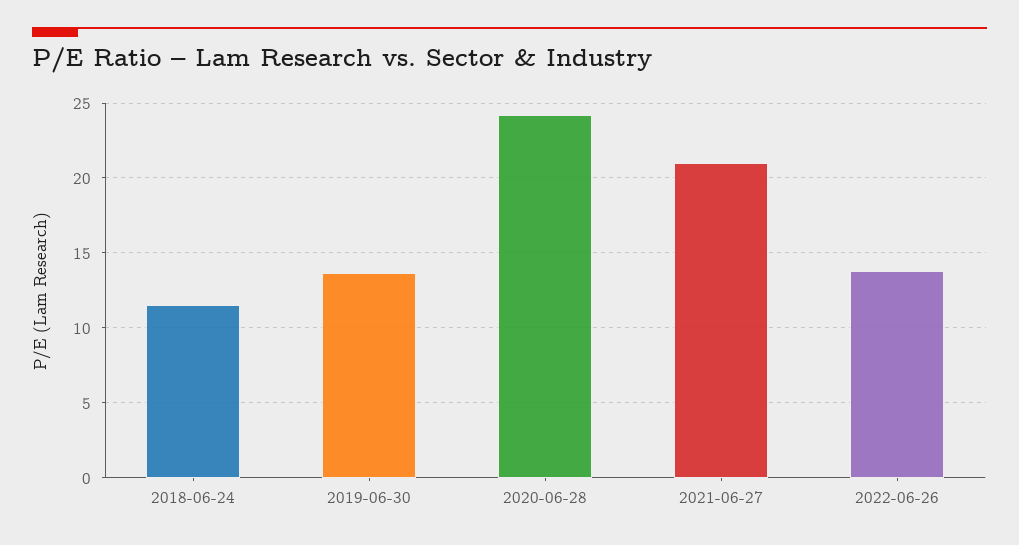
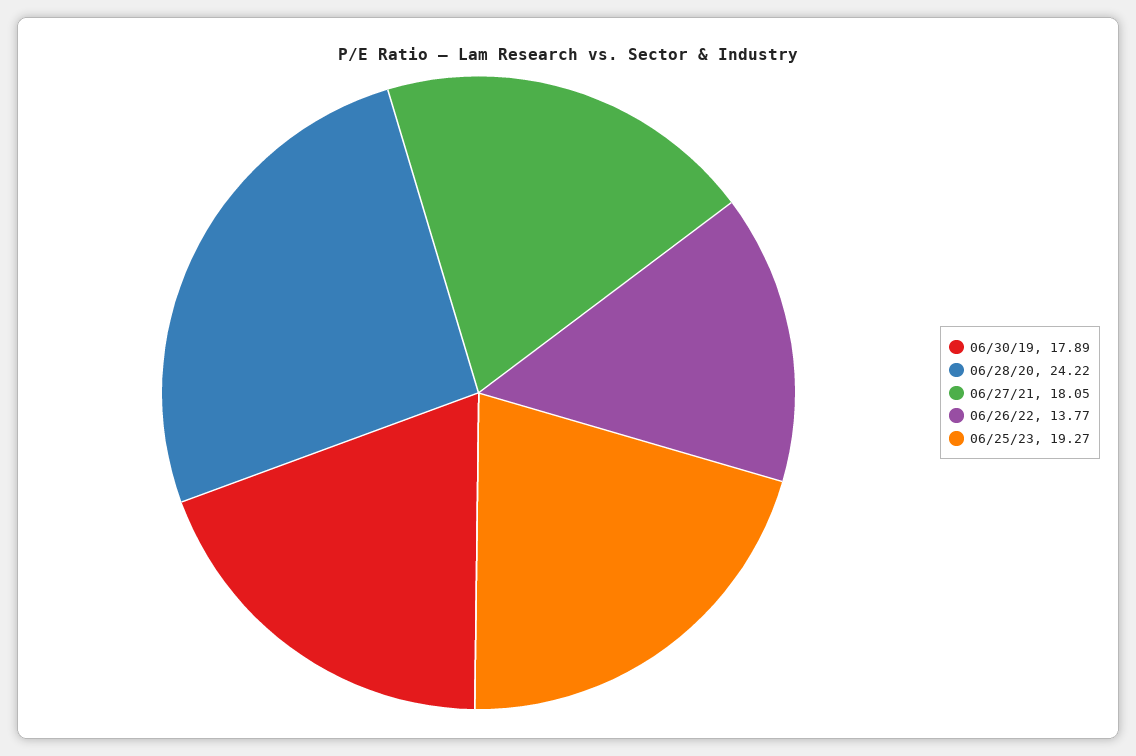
2018-06-24: 11.5 -> none
2019-06-30: 13.5 -> 17.89
2021-06-27: 21 -> 18.05
06/25/23: none -> 19.27

